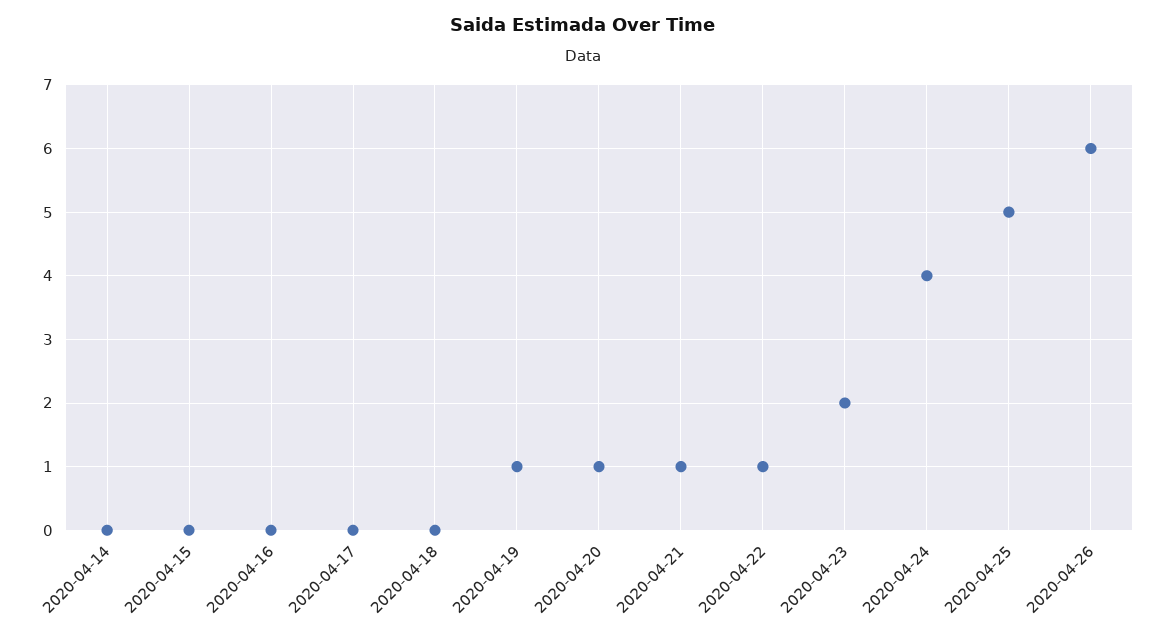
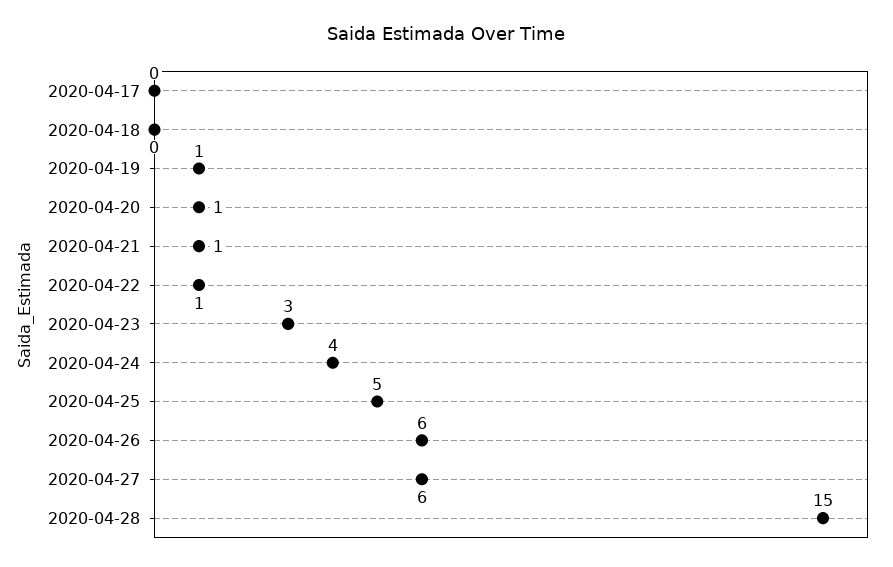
2020-04-14: 0 -> none
2020-04-15: 0 -> none
2020-04-16: 0 -> none
2020-04-23: 2 -> 3
2020-04-27: none -> 6
2020-04-28: none -> 15

